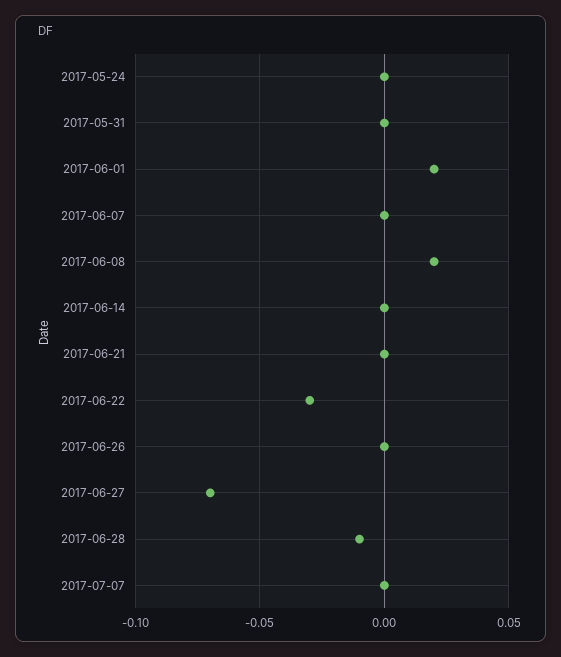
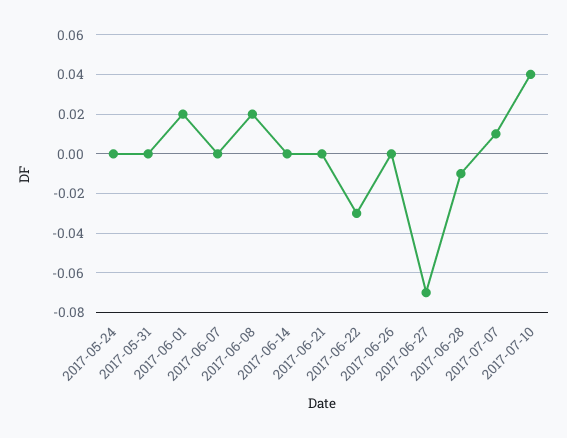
2017-07-07: 0 -> 0.01
2017-07-10: none -> 0.04

